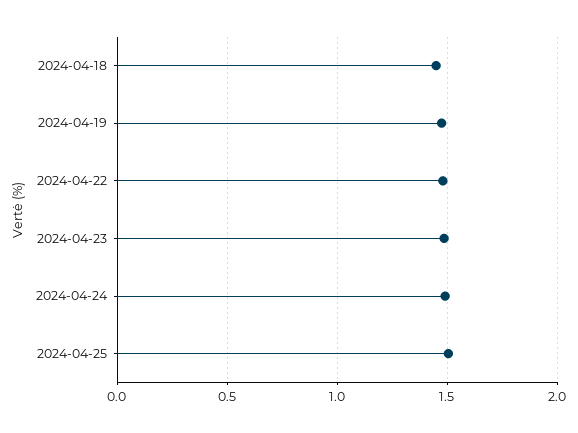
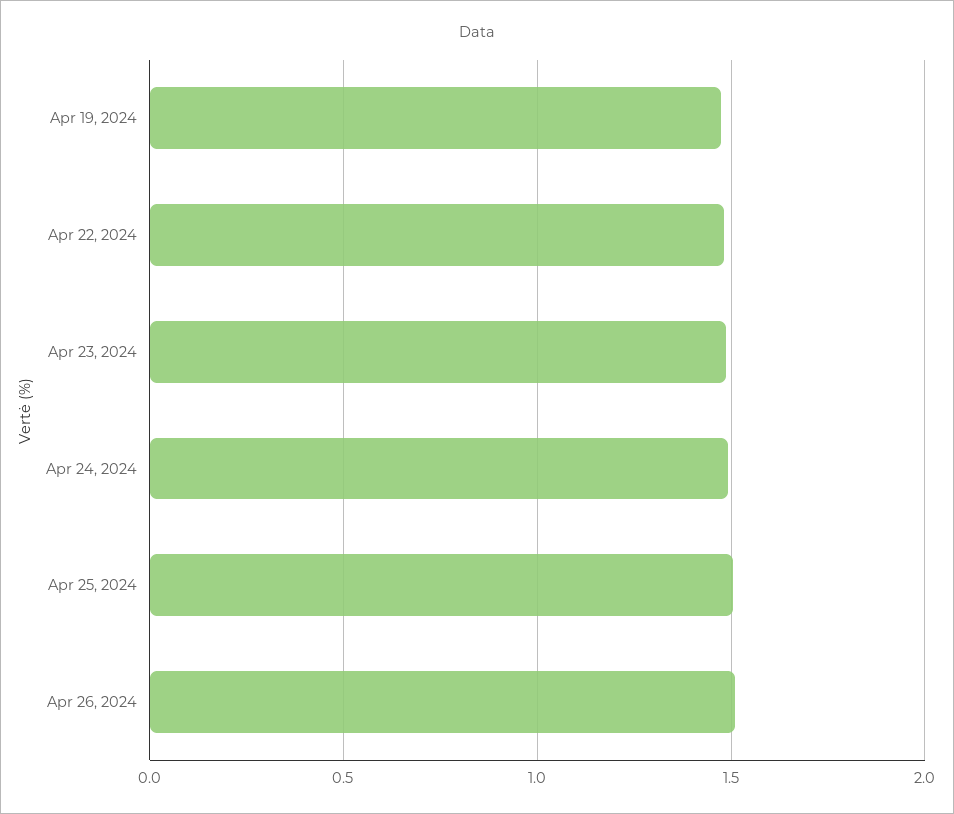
2024-04-18: 1.45 -> none
Apr 26, 2024: none -> 1.5

